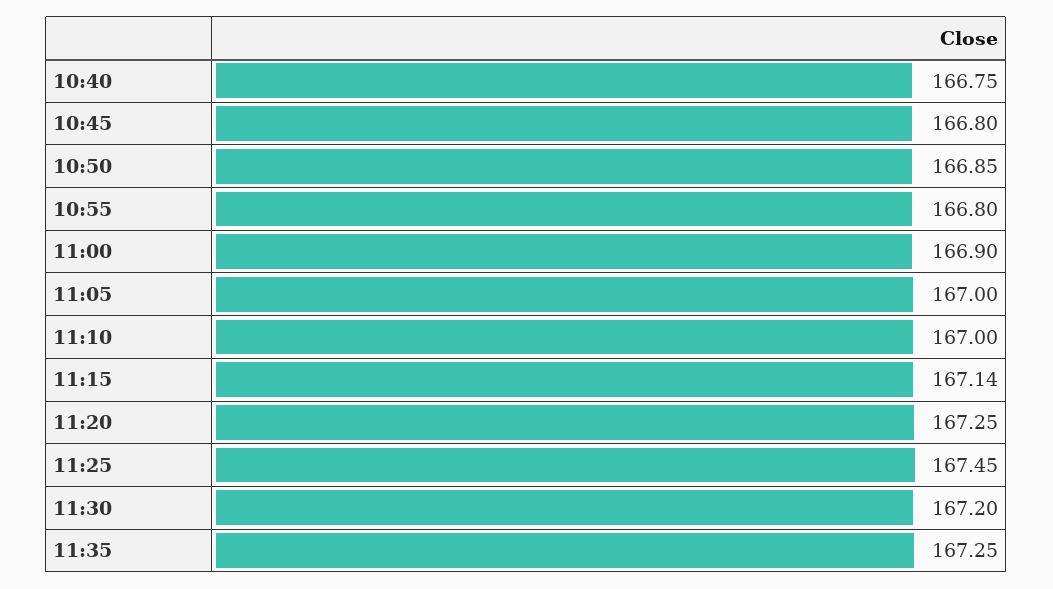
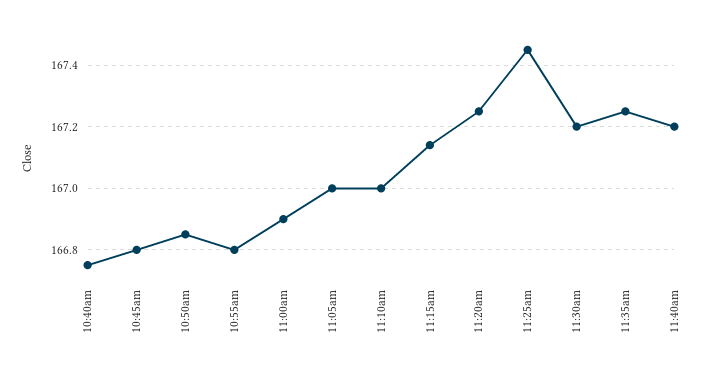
11:40am: none -> 167.2

